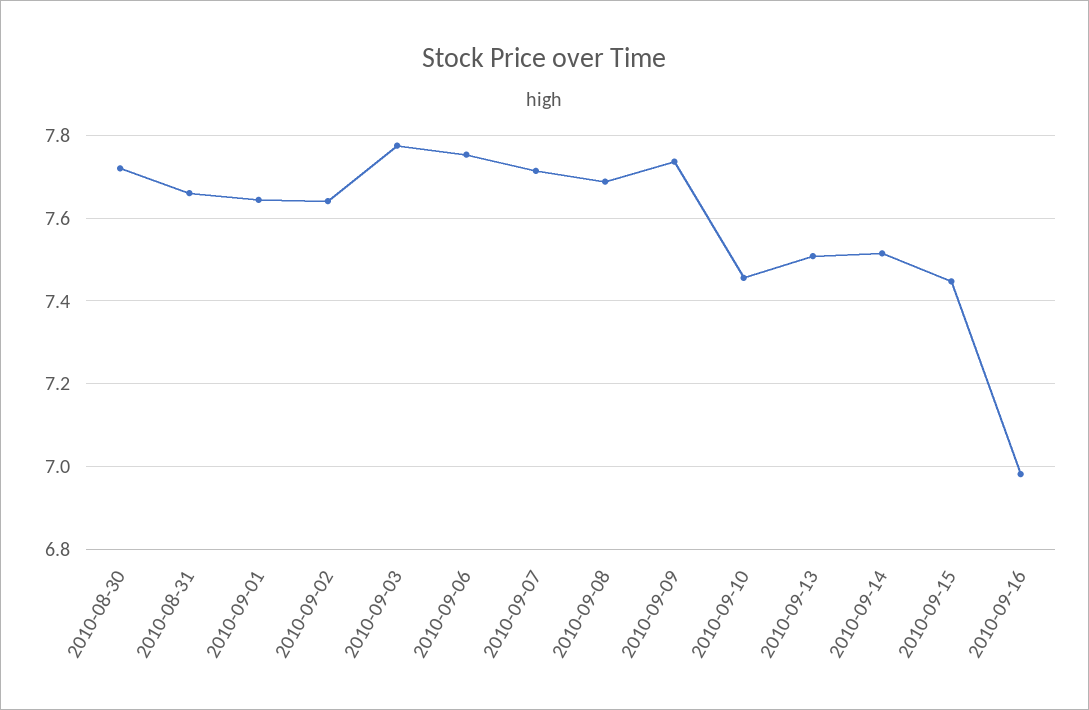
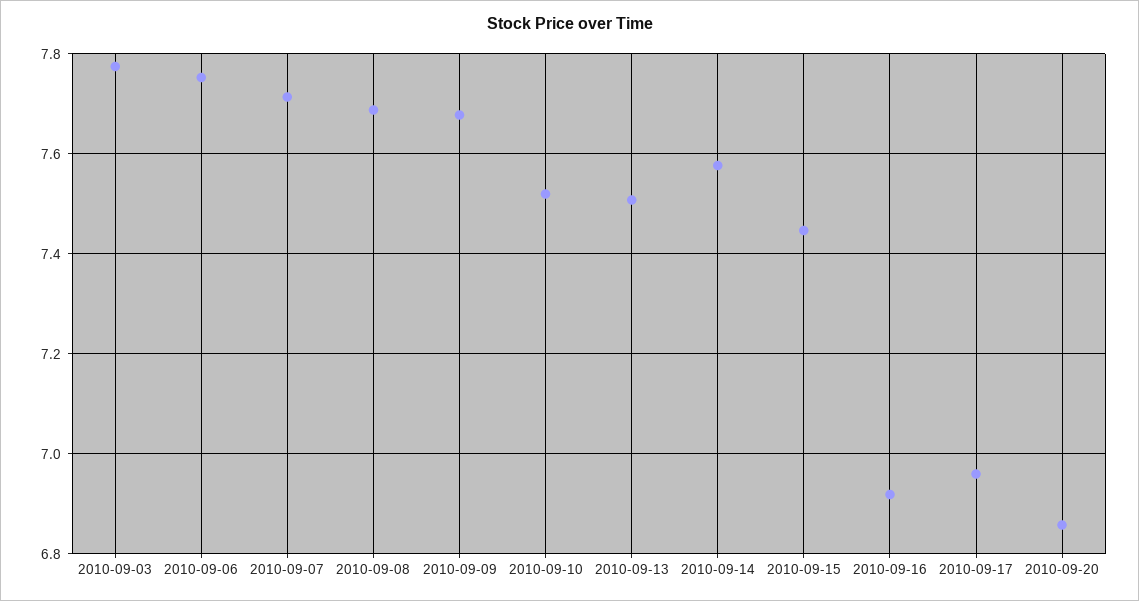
2010-08-30: 7.72 -> none
2010-08-31: 7.66 -> none
2010-09-01: 7.64 -> none
2010-09-02: 7.64 -> none
2010-09-09: 7.74 -> 7.68
2010-09-10: 7.46 -> 7.52
2010-09-14: 7.52 -> 7.58
2010-09-16: 6.98 -> 6.92
2010-09-17: none -> 6.96
2010-09-20: none -> 6.86

